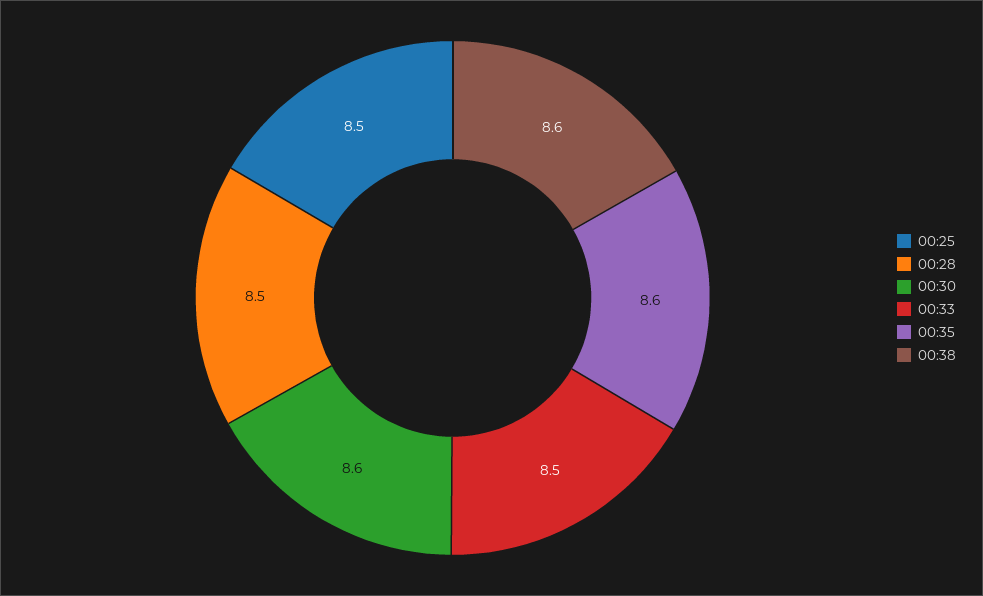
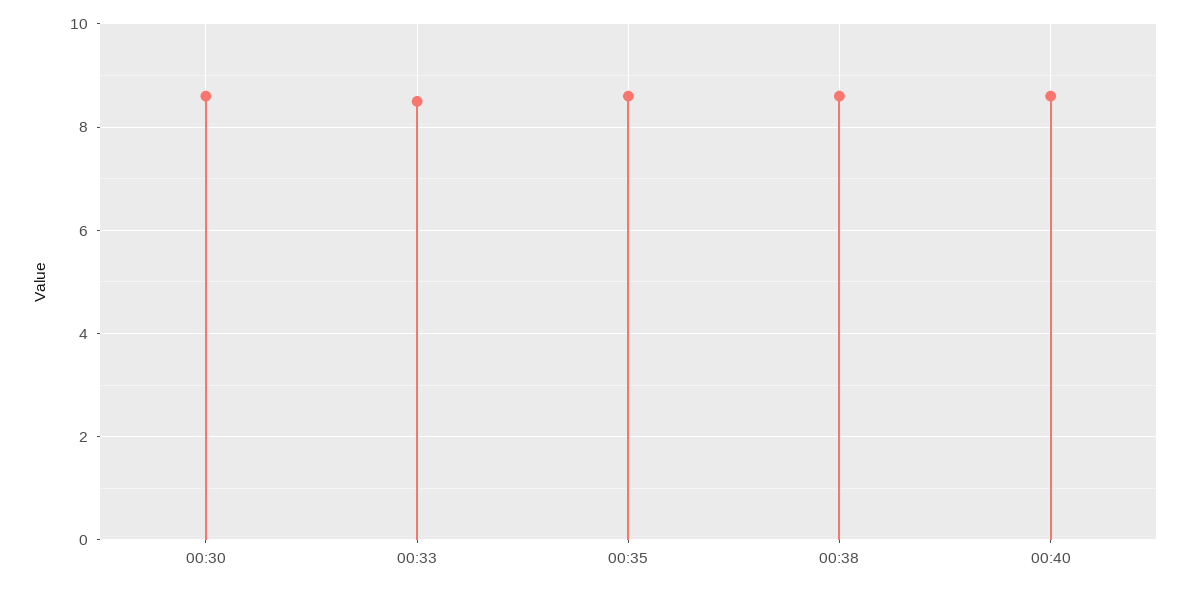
00:25: 8.5 -> none
00:28: 8.5 -> none
00:40: none -> 8.5

